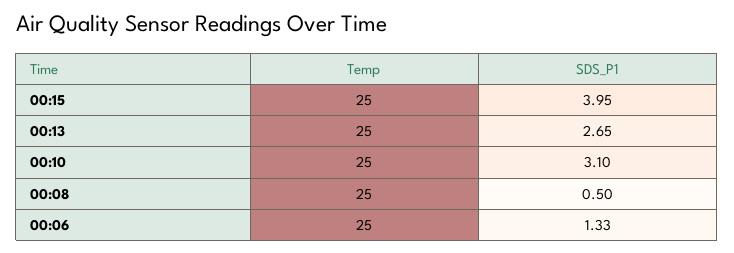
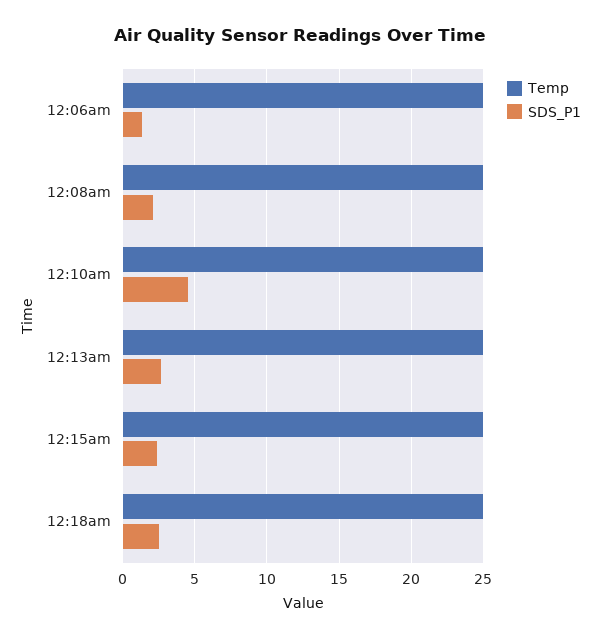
SDS_P1, 00:15: 3.95 -> 2.5
SDS_P1, 00:10: 3.1 -> 4.5
SDS_P1, 00:08: 0.5 -> 2
Temp, 12:18am: none -> 25
SDS_P1, 12:18am: none -> 2.5

